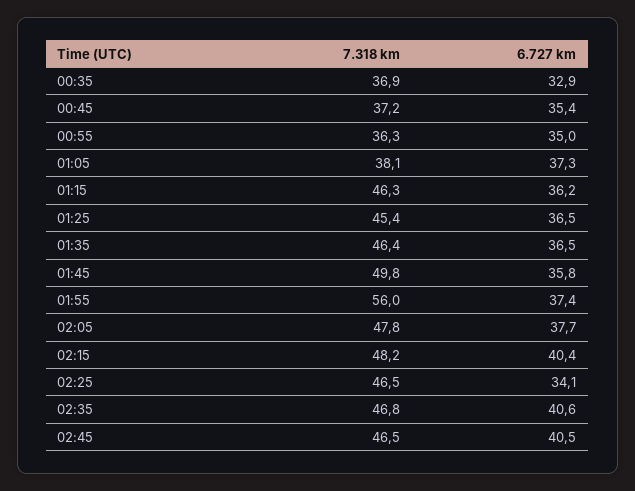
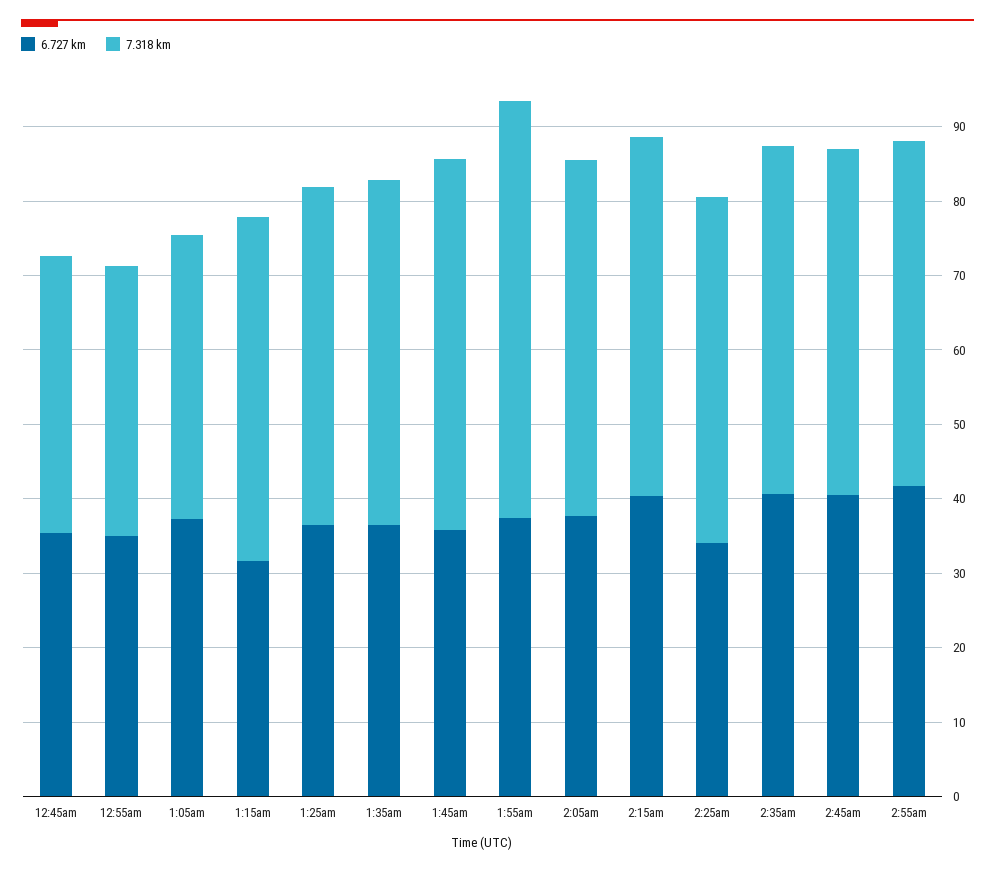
7.318 km, 00:35: 36.9 -> none
6.727 km, 00:35: 32.9 -> none
6.727 km, 01:15: 36.2 -> 32
6.727 km, 2:55am: none -> 42
7.318 km, 2:55am: none -> 46

